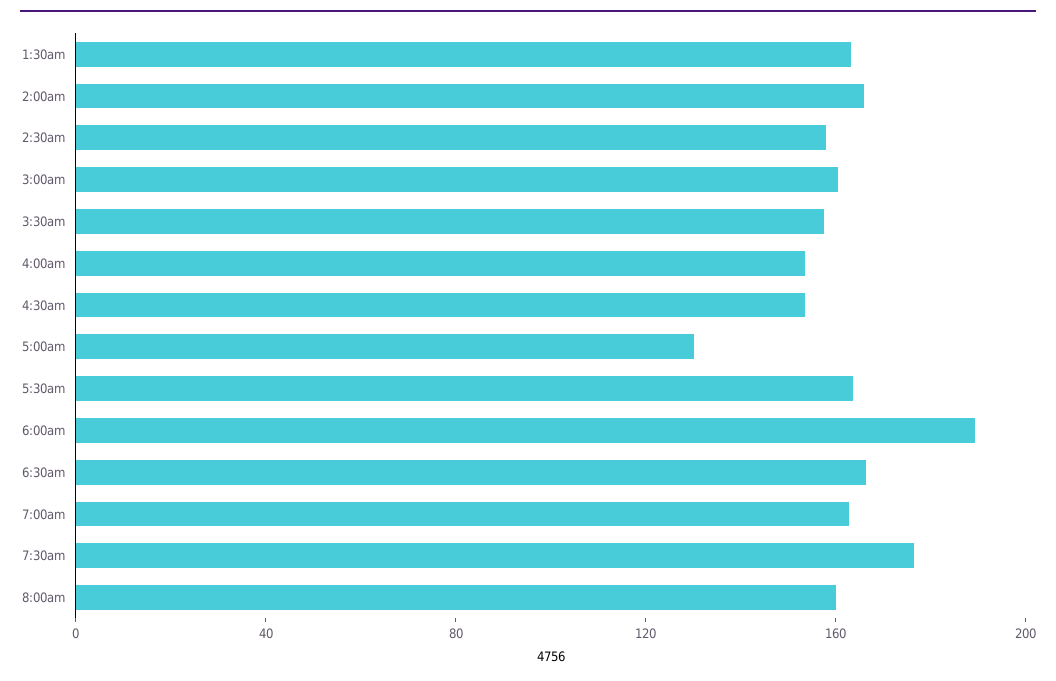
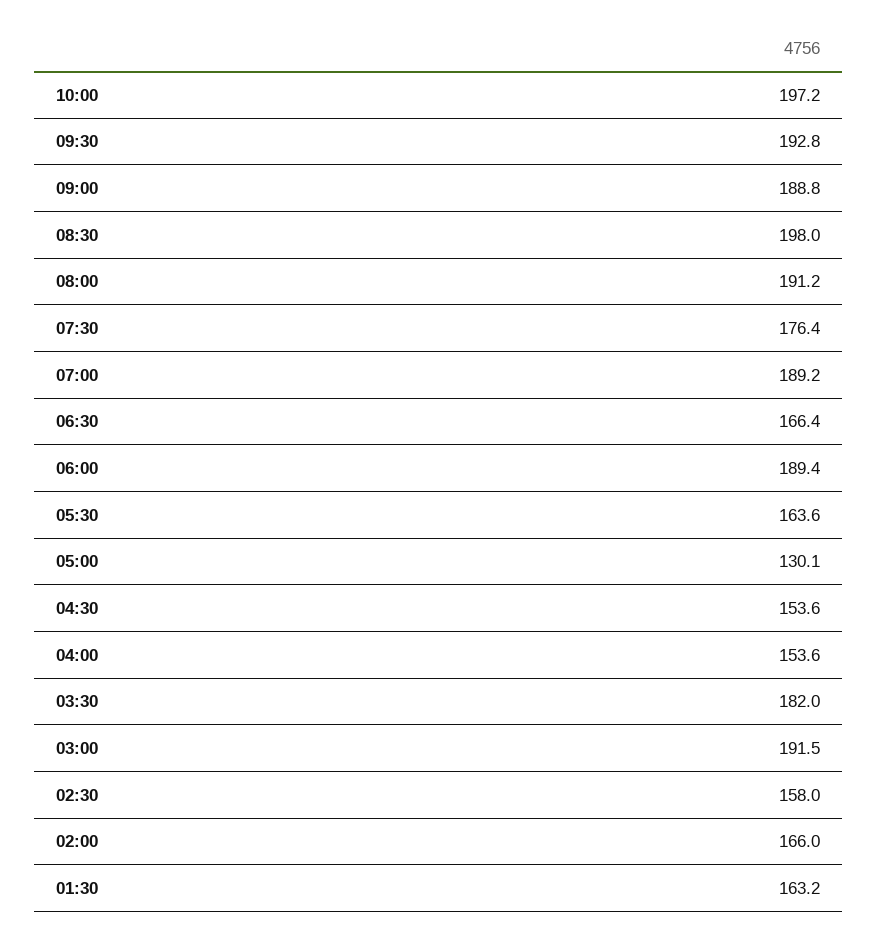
3:00am: 160 -> 191.5
3:30am: 160 -> 182
7:00am: 160 -> 189.2
8:00am: 160 -> 191.2
10:00: none -> 197.2
09:30: none -> 192.8
09:00: none -> 188.8
08:30: none -> 198

